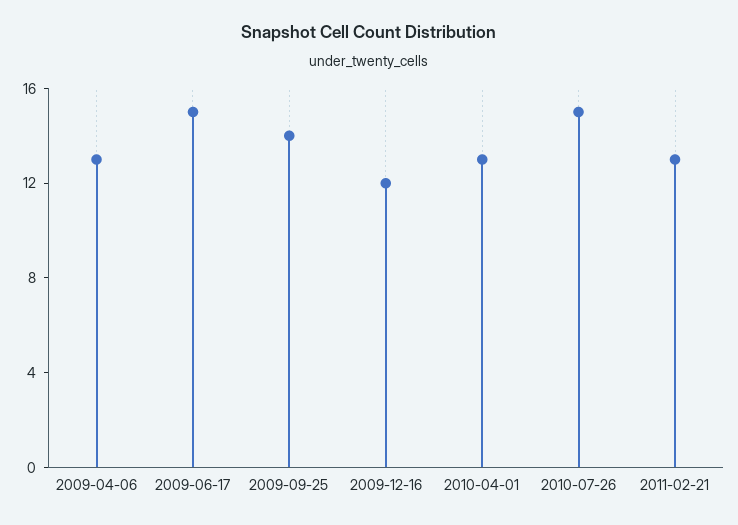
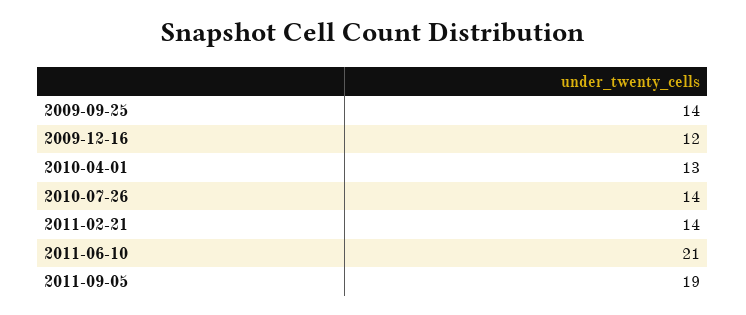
2009-04-06: 13 -> none
2009-06-17: 15 -> none
2010-07-26: 15 -> 14
2011-02-21: 13 -> 14
2011-06-10: none -> 21
2011-09-05: none -> 19

